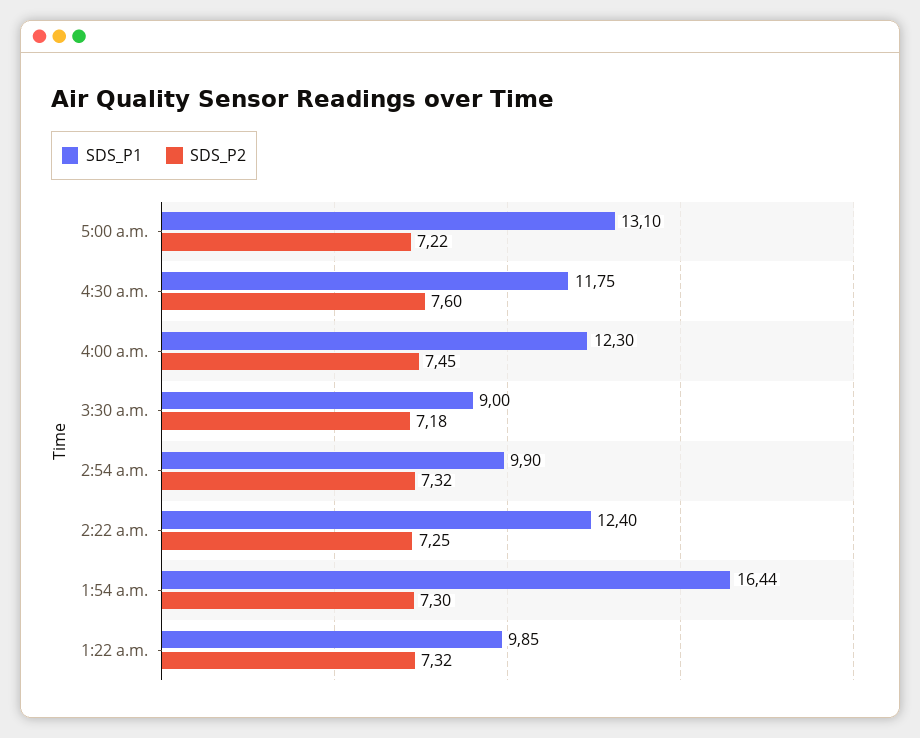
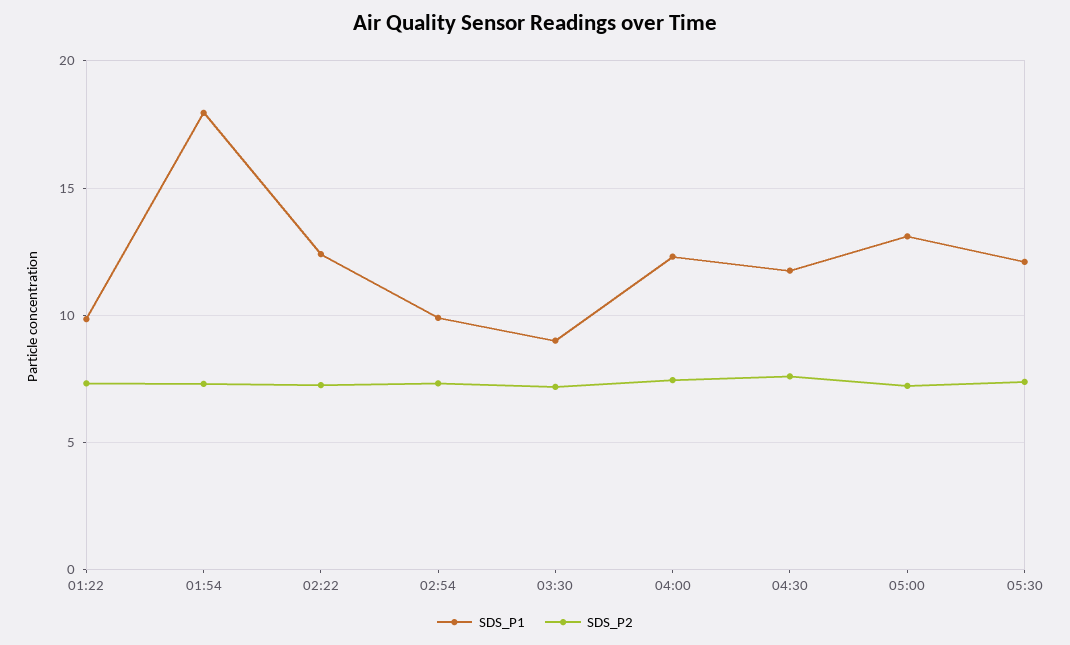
SDS_P1, 1:54 a.m.: 16.44 -> 18
SDS_P1, 05:30: none -> 12
SDS_P2, 05:30: none -> 7.5

